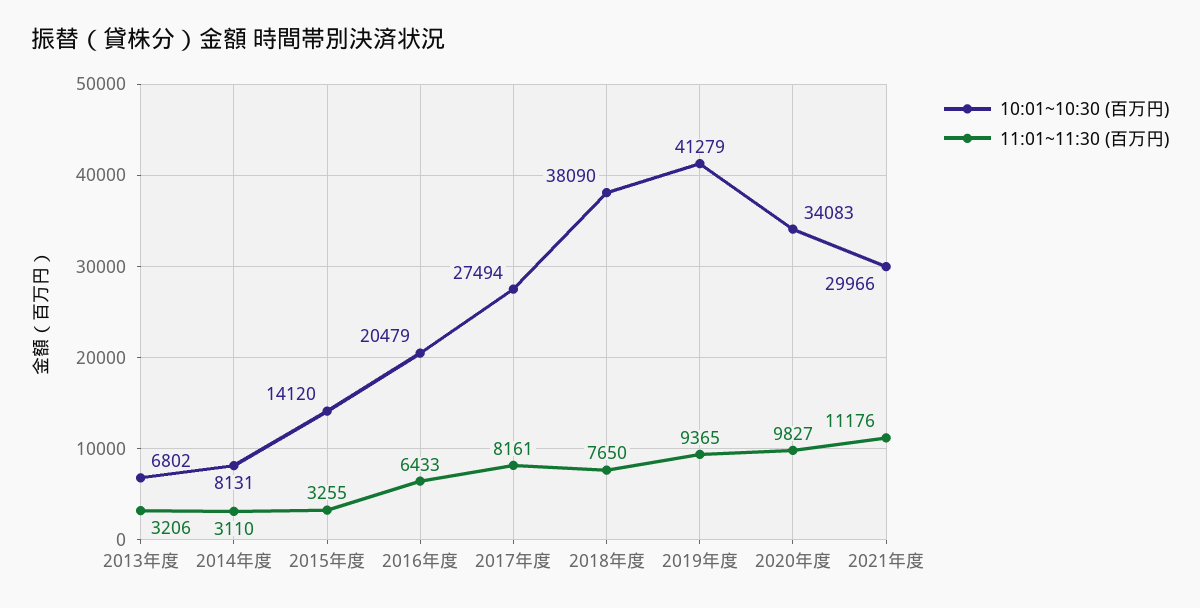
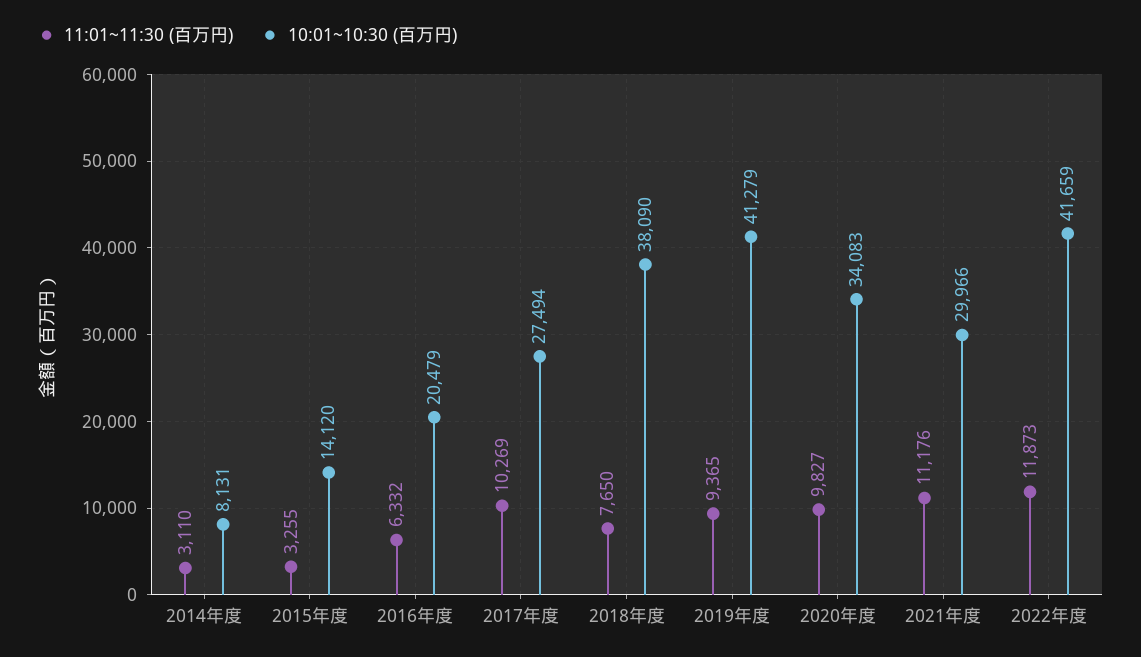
10:01~10:30 (百万円), 2013年度: 6802 -> none
11:01~11:30 (百万円), 2013年度: 3206 -> none
11:01~11:30 (百万円), 2016年度: 6433 -> 6332
11:01~11:30 (百万円), 2017年度: 8161 -> 10269
11:01~11:30 (百万円), 2022年度: none -> 11873
10:01~10:30 (百万円), 2022年度: none -> 41659

